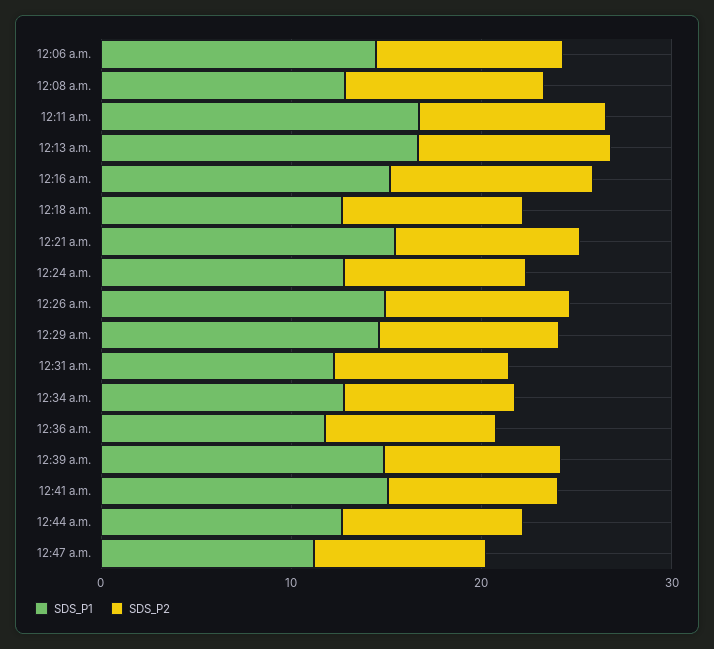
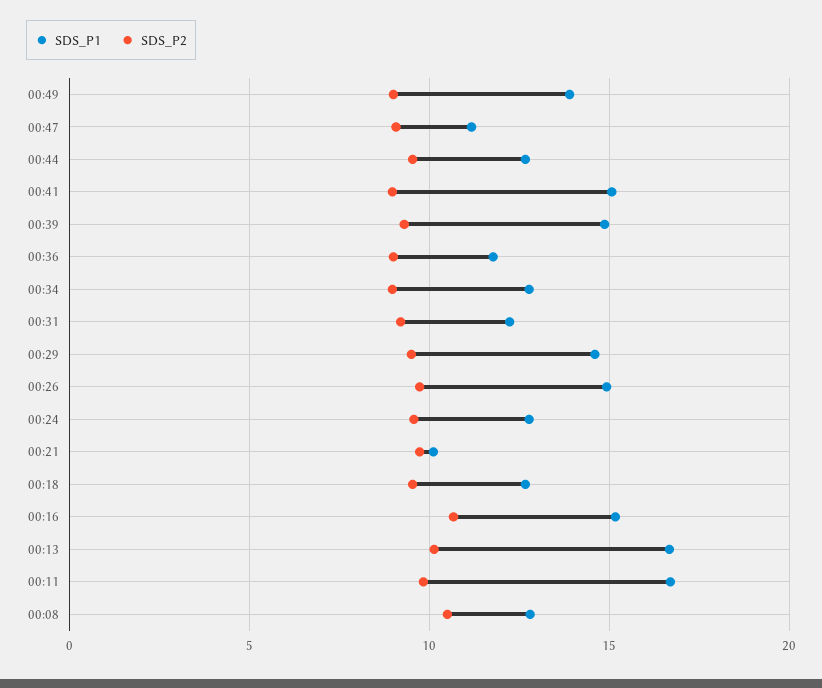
SDS_P1, 12:06 a.m.: 14 -> none
SDS_P2, 12:06 a.m.: 10 -> none
SDS_P1, 12:21 a.m.: 16 -> 10
SDS_P1, 00:49: none -> 14
SDS_P2, 00:49: none -> 9

